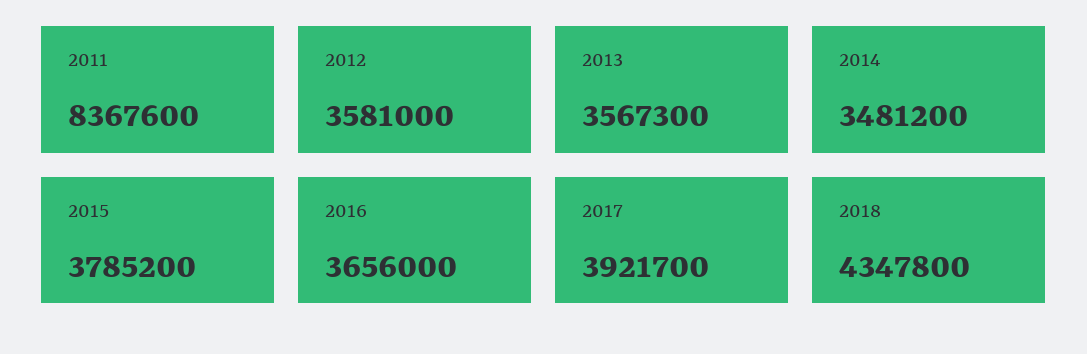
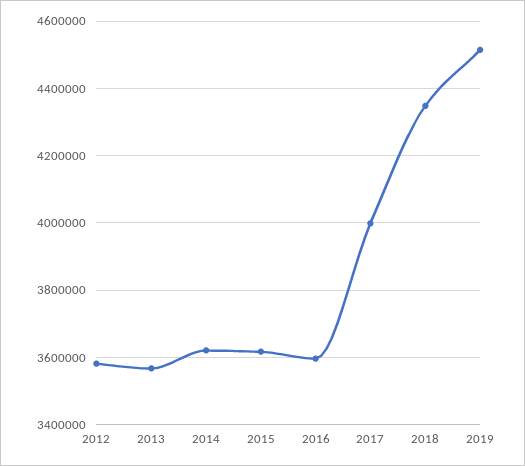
2011: 8367600 -> none
2014: 3481200 -> 3620000
2015: 3785200 -> 3620000
2016: 3656000 -> 3600000
2017: 3921700 -> 4000000
2019: none -> 4520000

